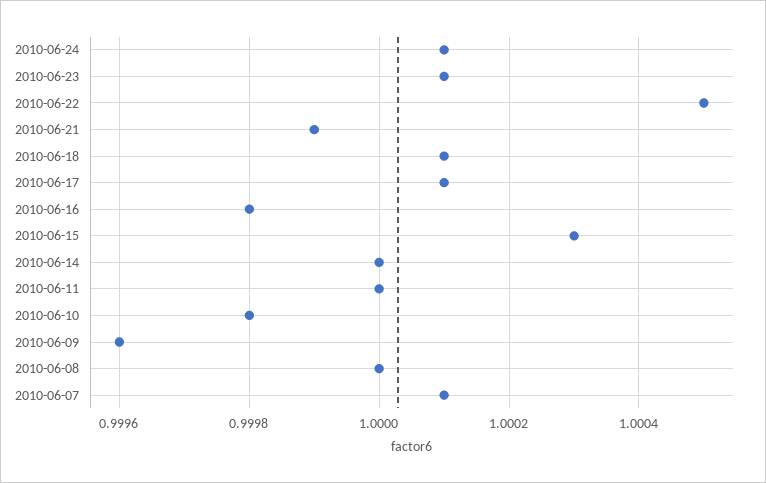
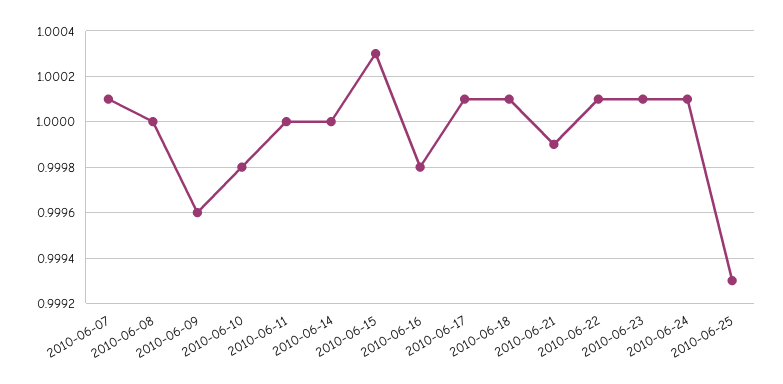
2010-06-22: 1.0005 -> 1.0001
2010-06-25: none -> 0.9993

